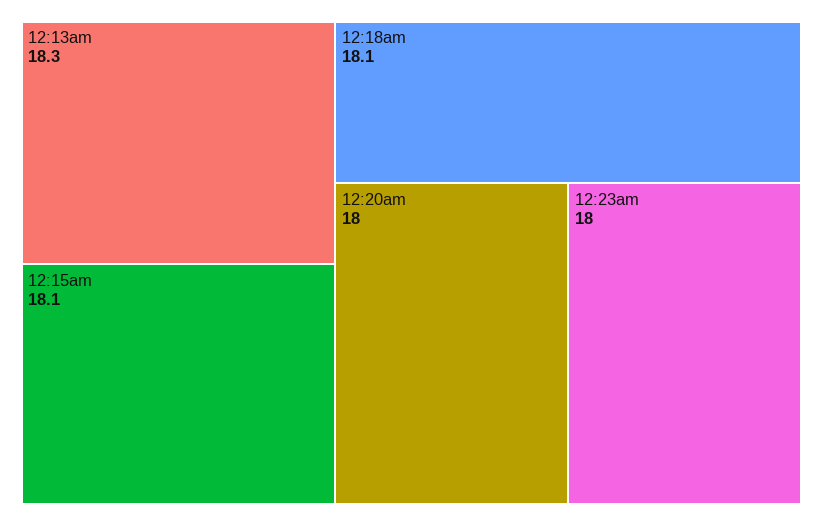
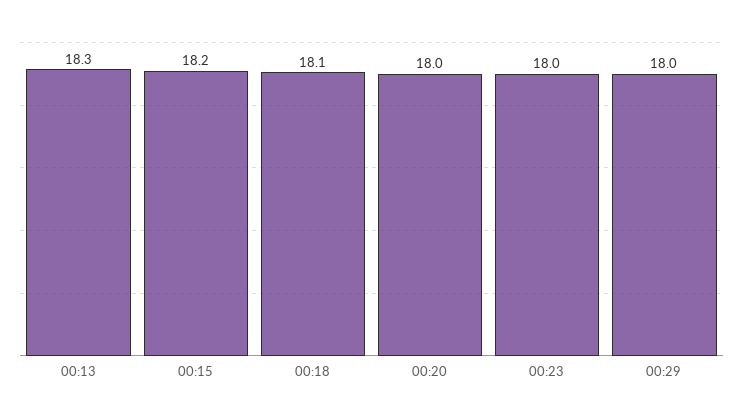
12:15am: 18.1 -> 18.2
00:29: none -> 18

